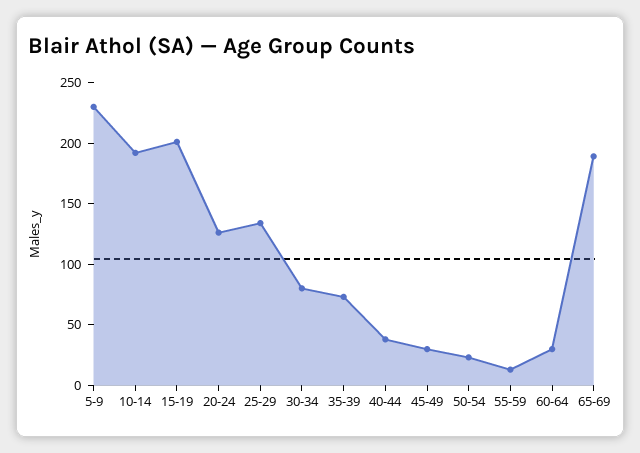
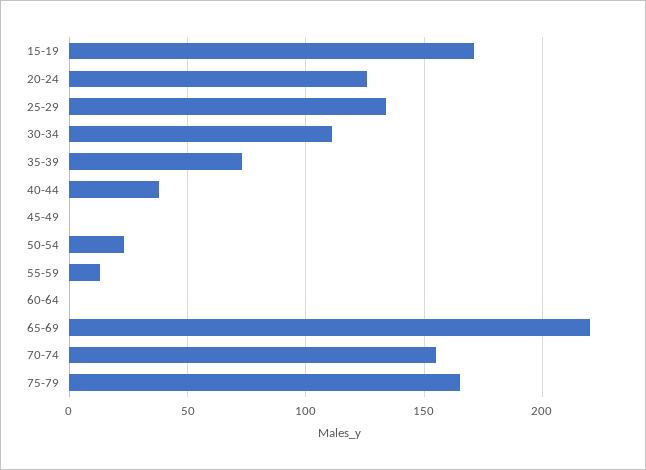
5-9: 230 -> none
10-14: 190 -> none
15-19: 200 -> 170
30-34: 80 -> 110
45-49: 30 -> 0
60-64: 30 -> 0
65-69: 190 -> 220
70-74: none -> 155
75-79: none -> 165

